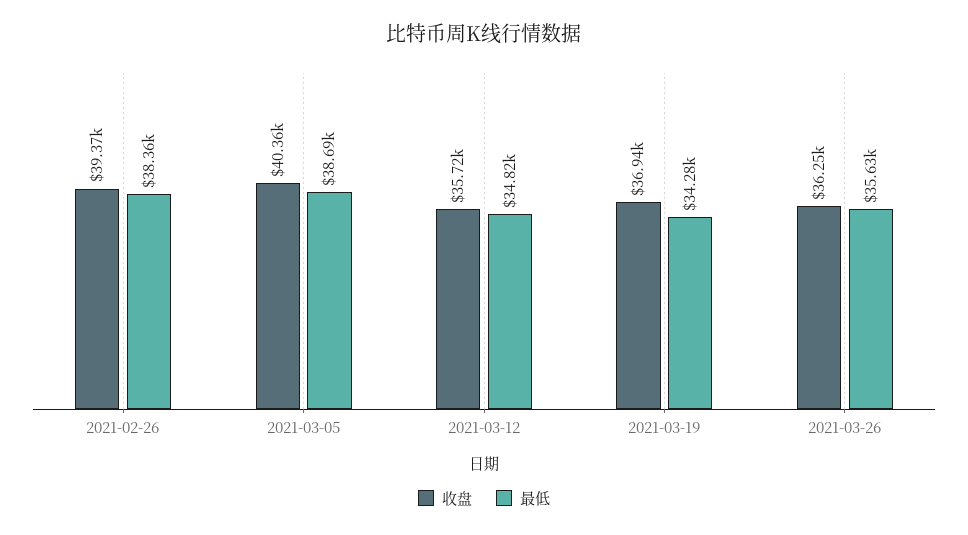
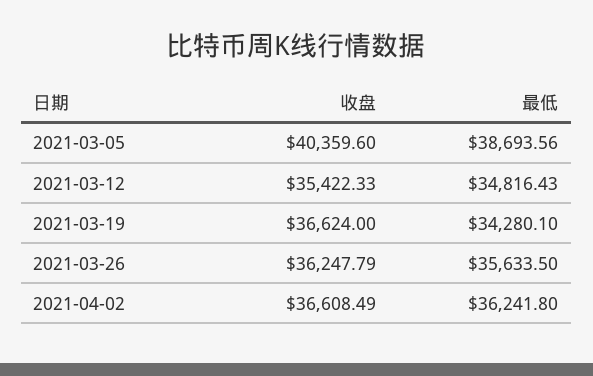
收盘, 2021-02-26: 39370 -> none
最低, 2021-02-26: 38360 -> none
收盘, 2021-03-12: 35720 -> 35422.33
收盘, 2021-03-19: 36940 -> 36624
收盘, 2021-04-02: none -> 36608.49
最低, 2021-04-02: none -> 36241.8

